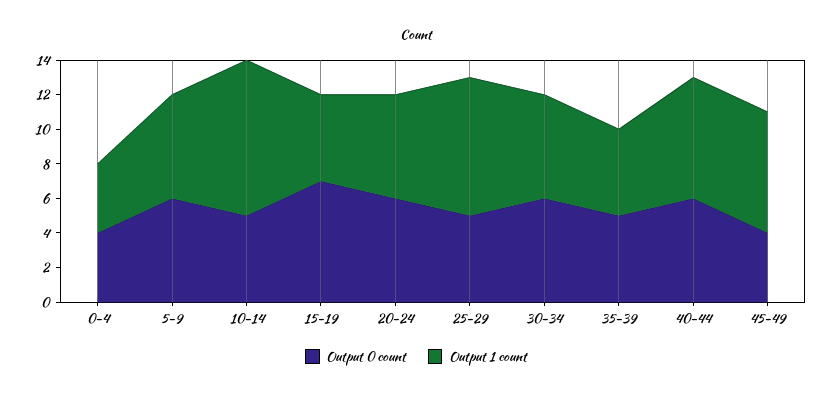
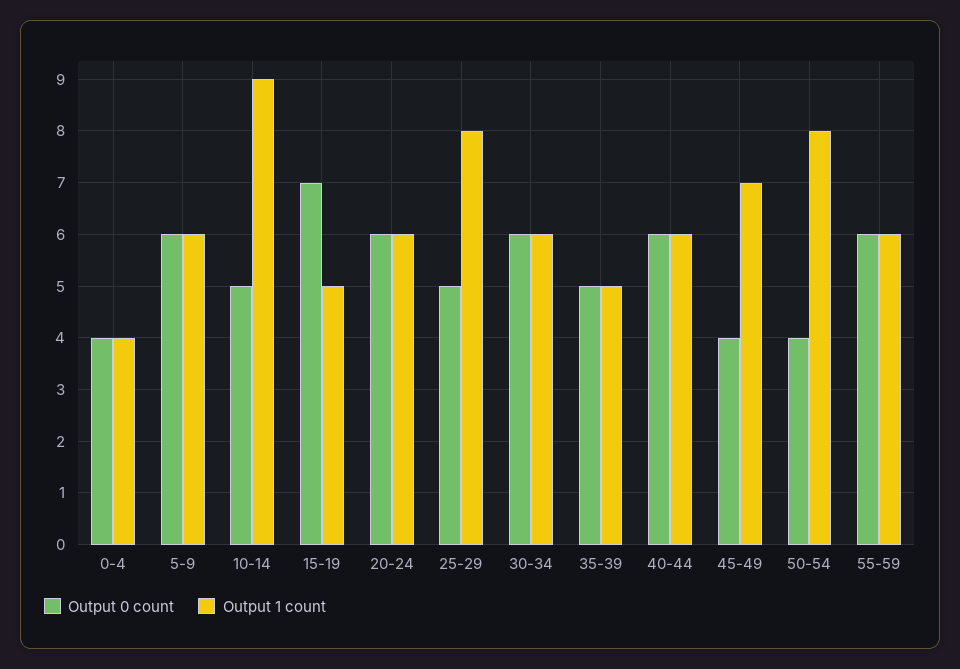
Output 1 count, 40-44: 7 -> 6
Output 0 count, 50-54: none -> 4
Output 1 count, 50-54: none -> 8
Output 0 count, 55-59: none -> 6
Output 1 count, 55-59: none -> 6

